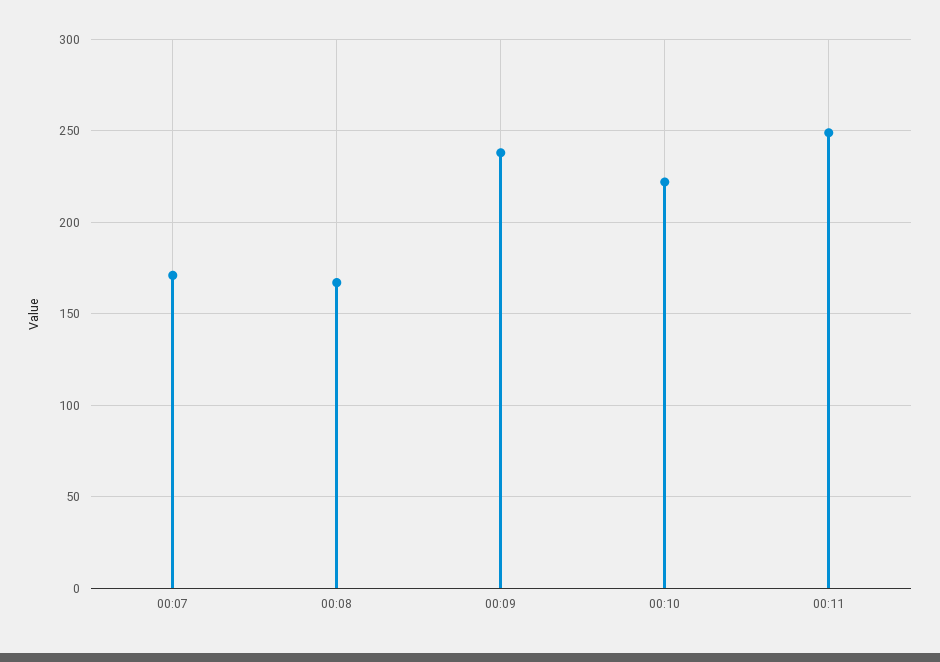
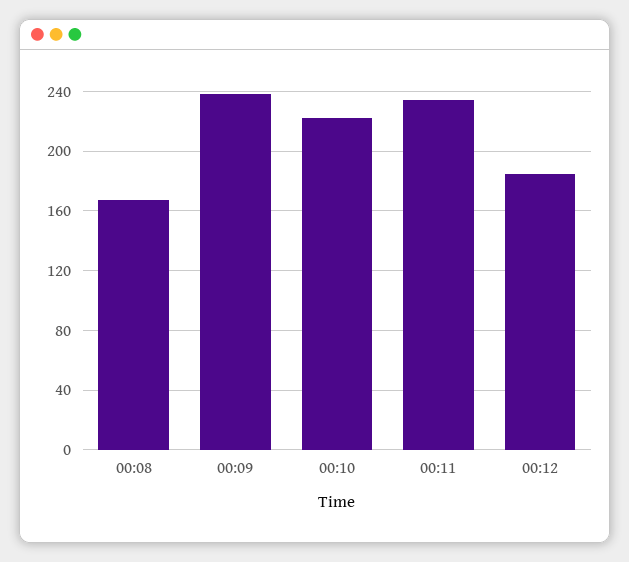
00:07: 170 -> none
00:11: 250 -> 235
00:12: none -> 185

